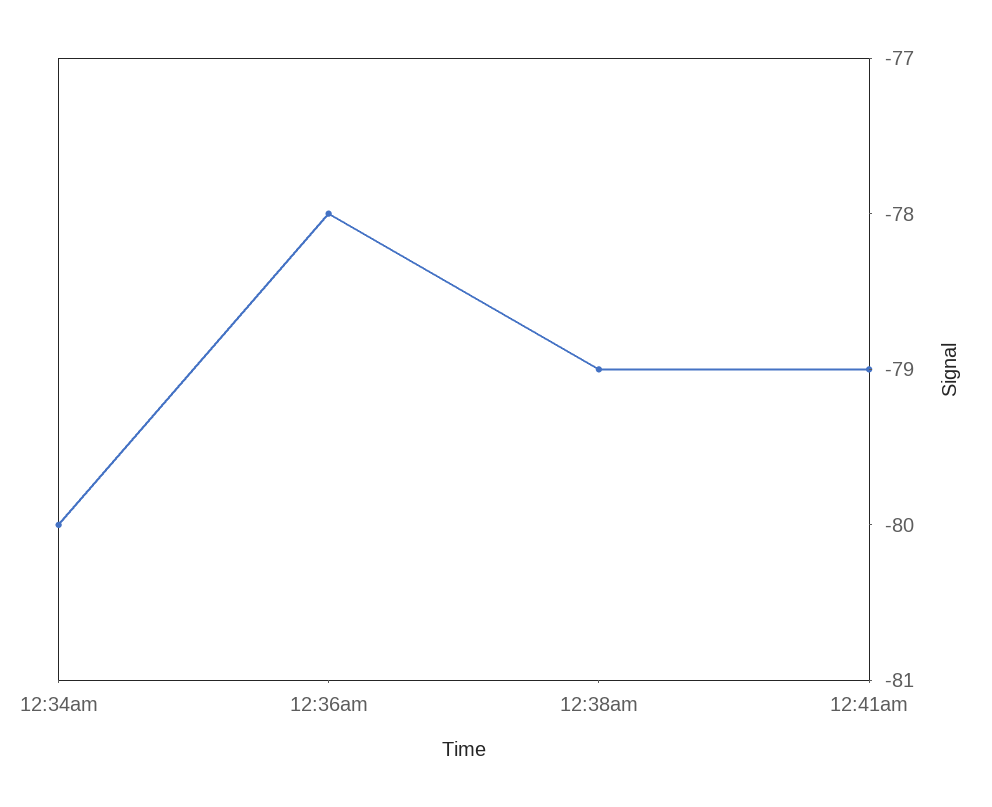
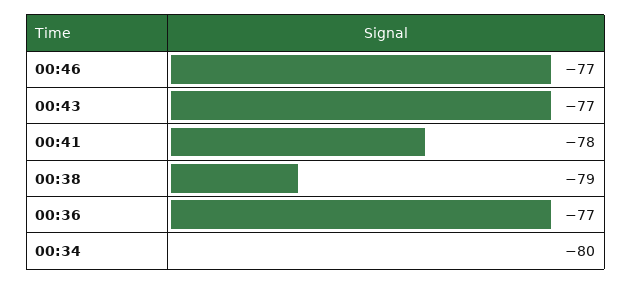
12:36am: -78 -> -77
12:41am: -79 -> -78
00:46: none -> -77
00:43: none -> -77

